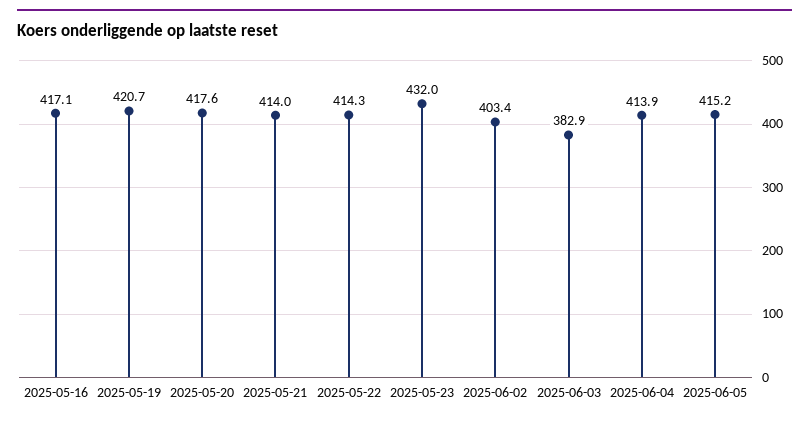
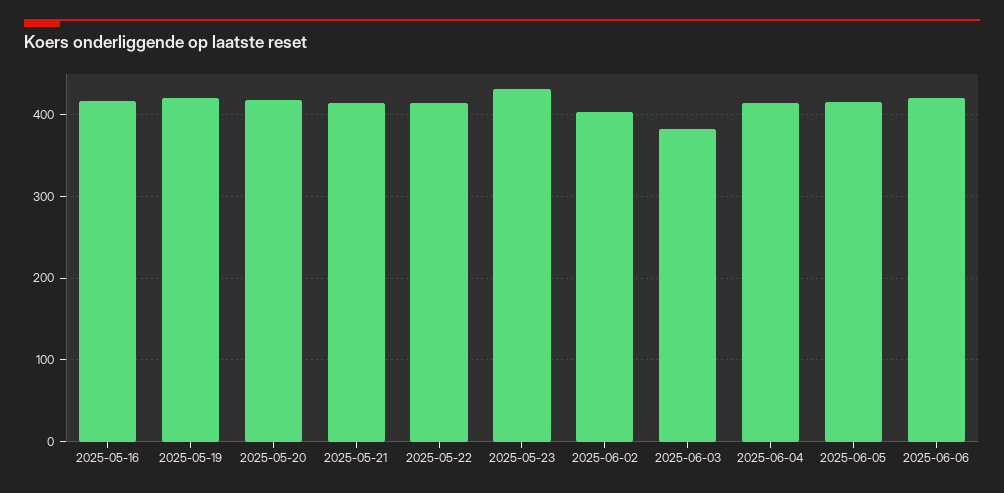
2025-06-06: none -> 420

